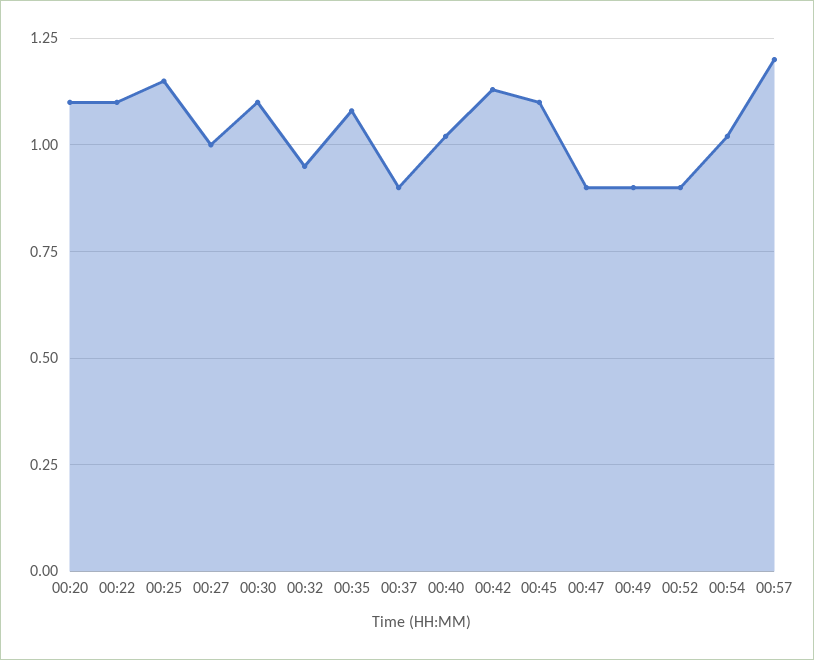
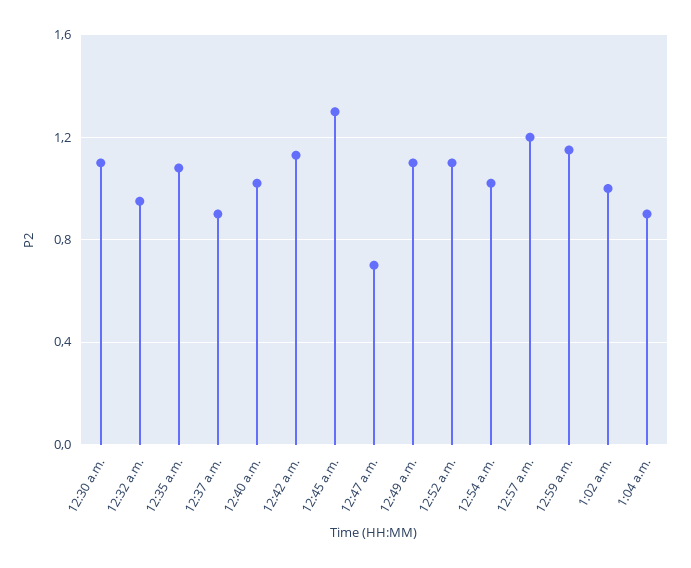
00:20: 1.1 -> none
00:22: 1.1 -> none
00:25: 1.15 -> none
00:27: 1 -> none
00:45: 1.1 -> 1.3
00:47: 0.9 -> 0.7
00:49: 0.9 -> 1.1
00:52: 0.9 -> 1.1
12:59 a.m.: none -> 1.15
1:02 a.m.: none -> 1
1:04 a.m.: none -> 0.9

